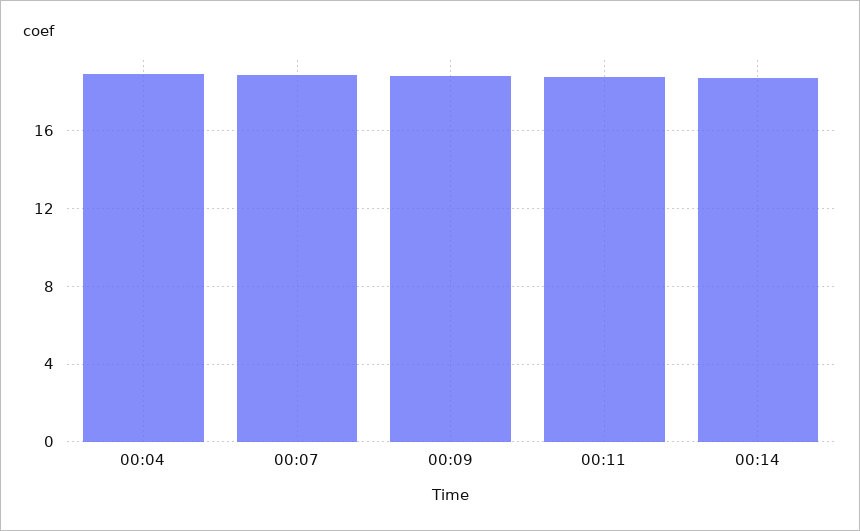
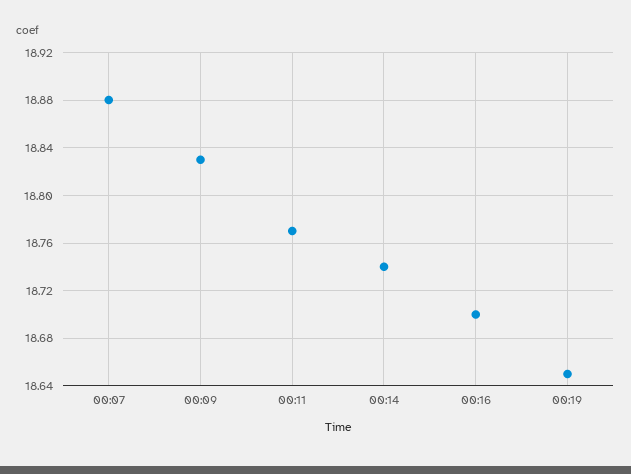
00:04: 19 -> none
00:16: none -> 18.7
00:19: none -> 18.65

